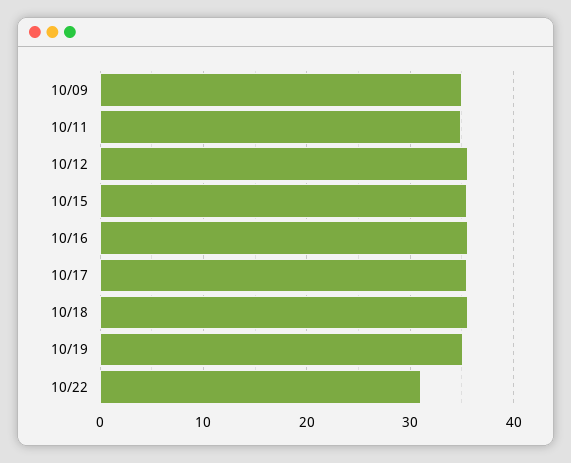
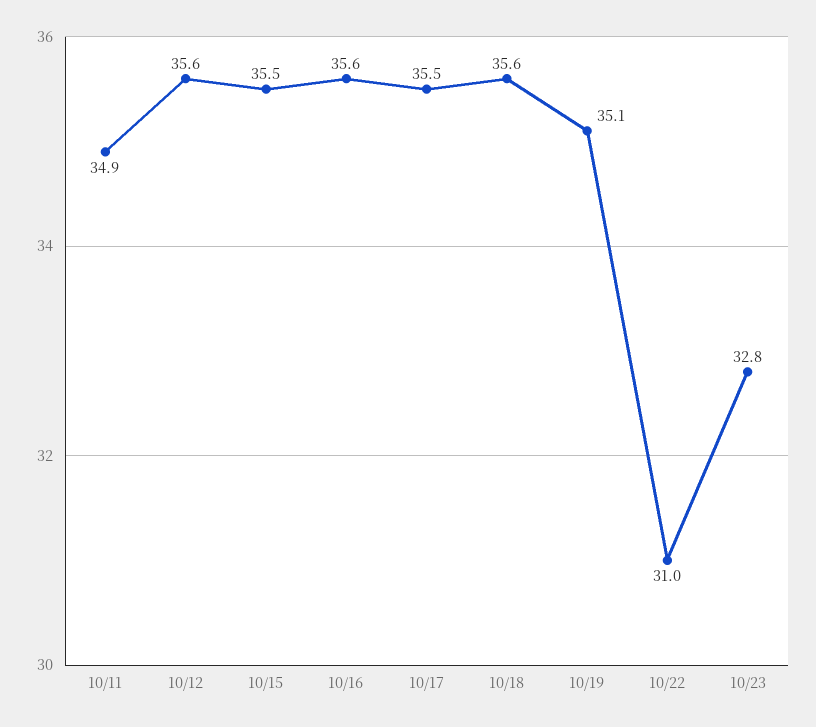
10/09: 35 -> none
10/23: none -> 32.8

